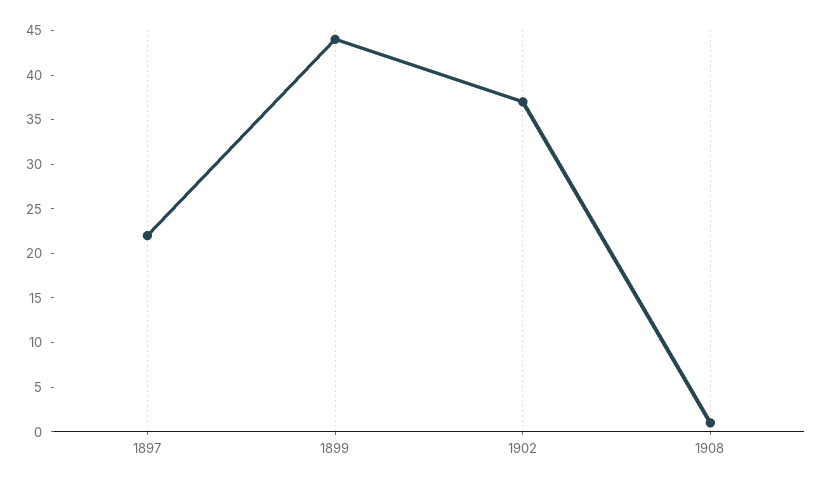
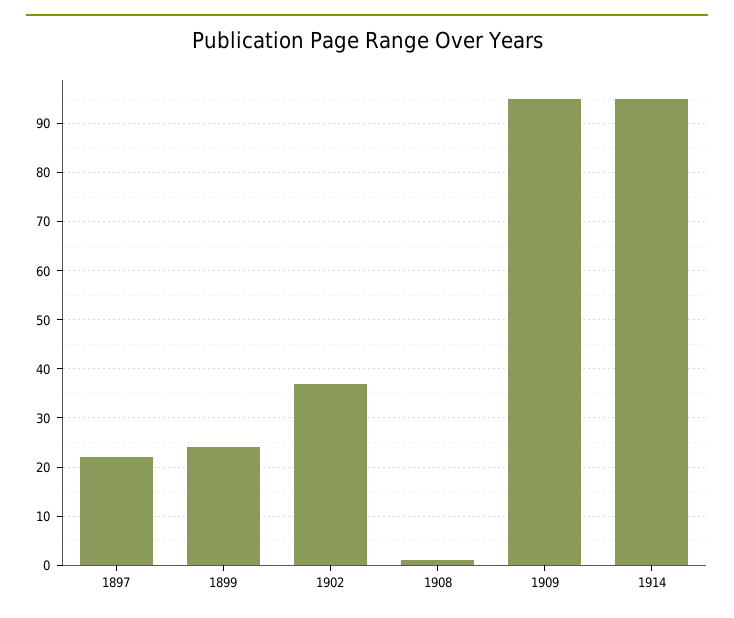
1899: 44 -> 25
1909: none -> 95
1914: none -> 95

